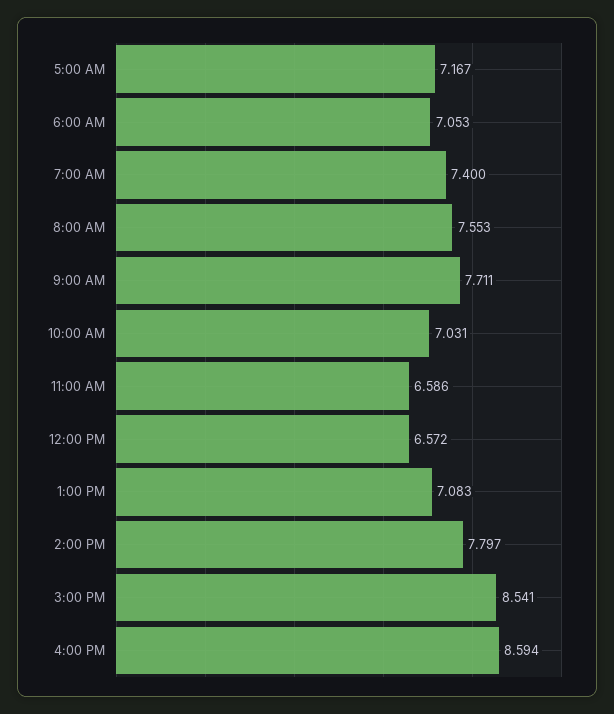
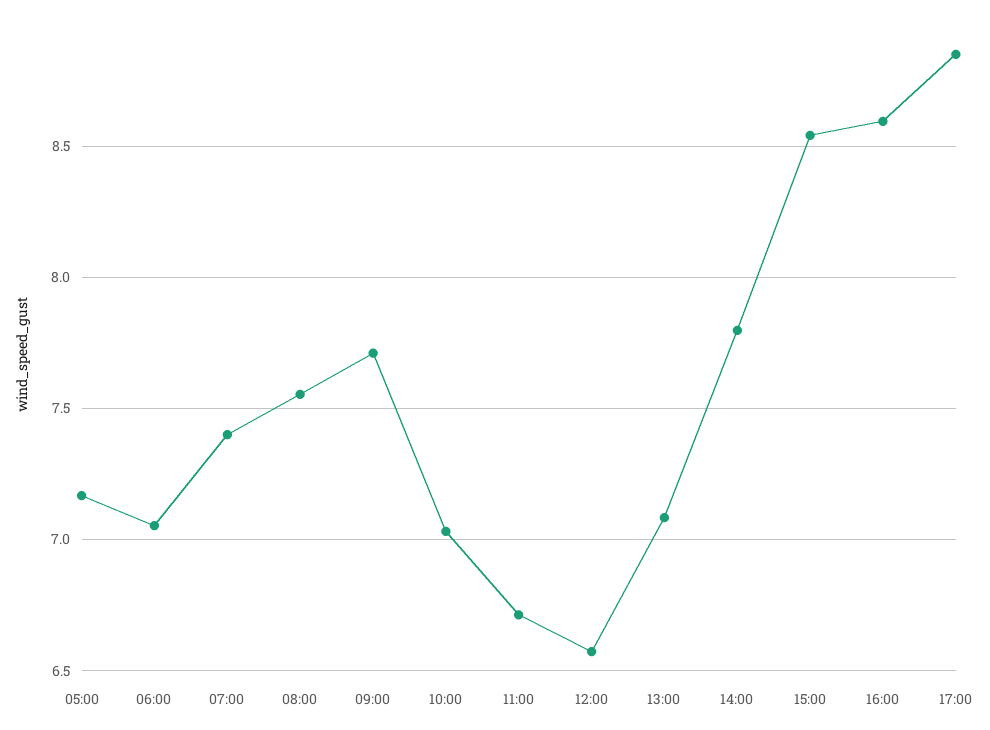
11:00 AM: 6.586 -> 6.7
17:00: none -> 8.85

